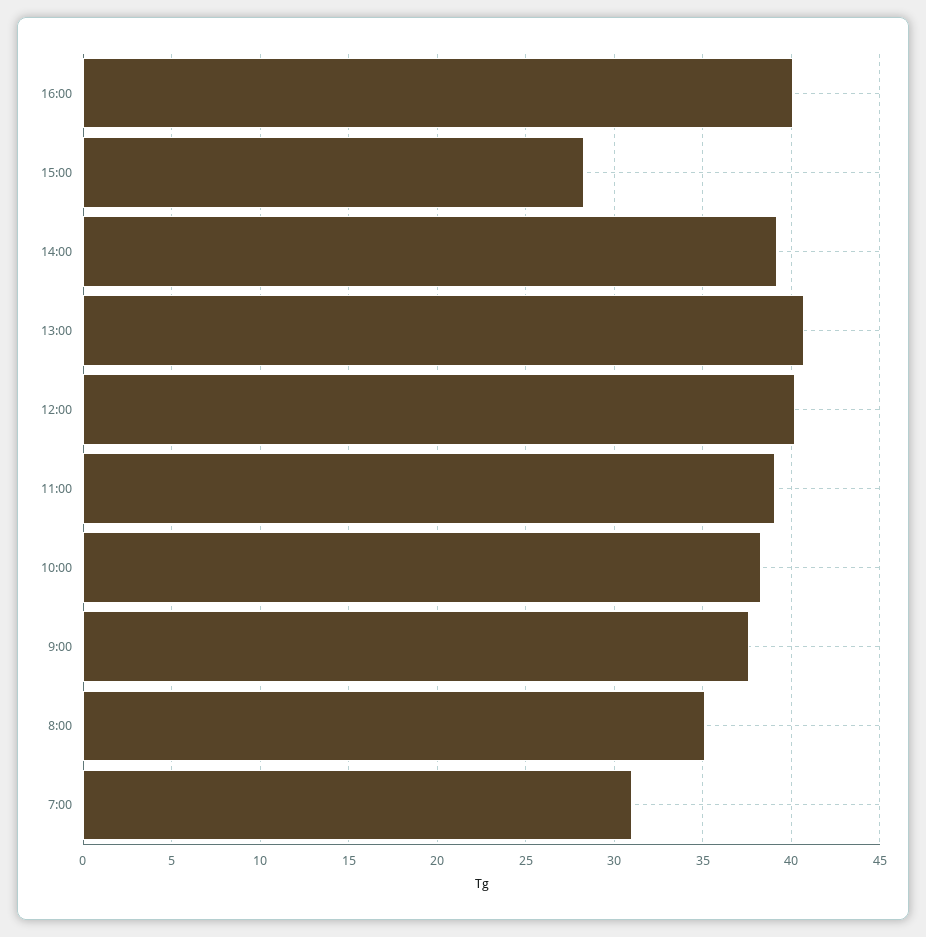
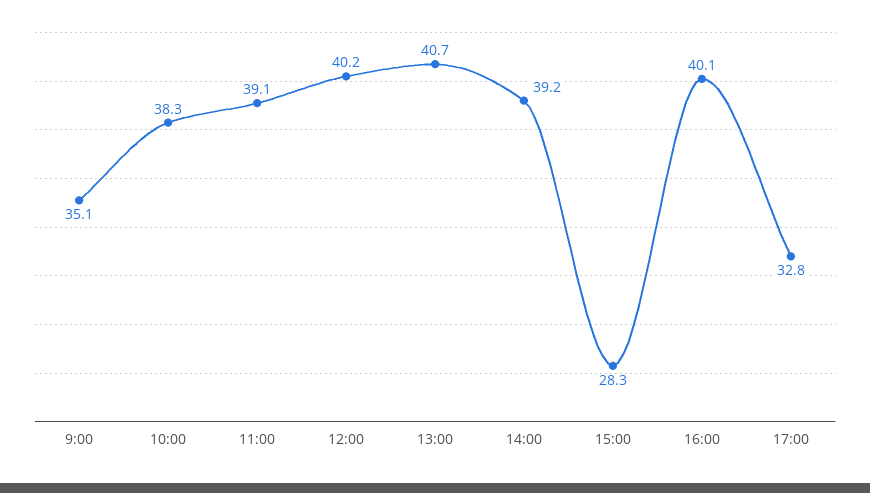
9:00: 37.5 -> 35.1
8:00: 35 -> none
7:00: 31 -> none
17:00: none -> 32.8

